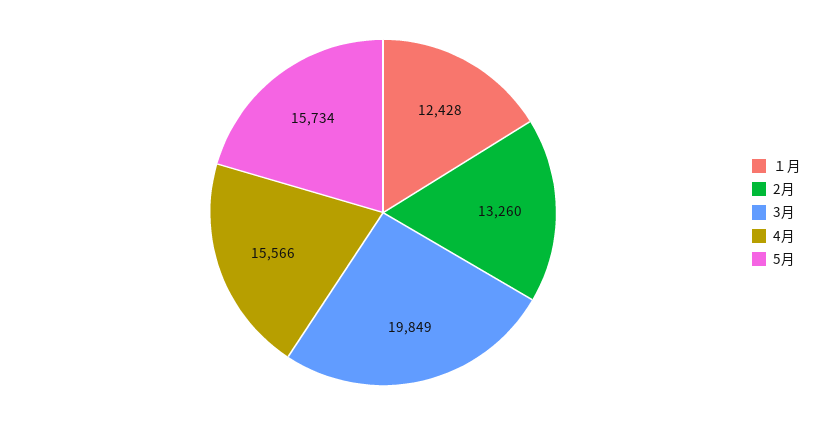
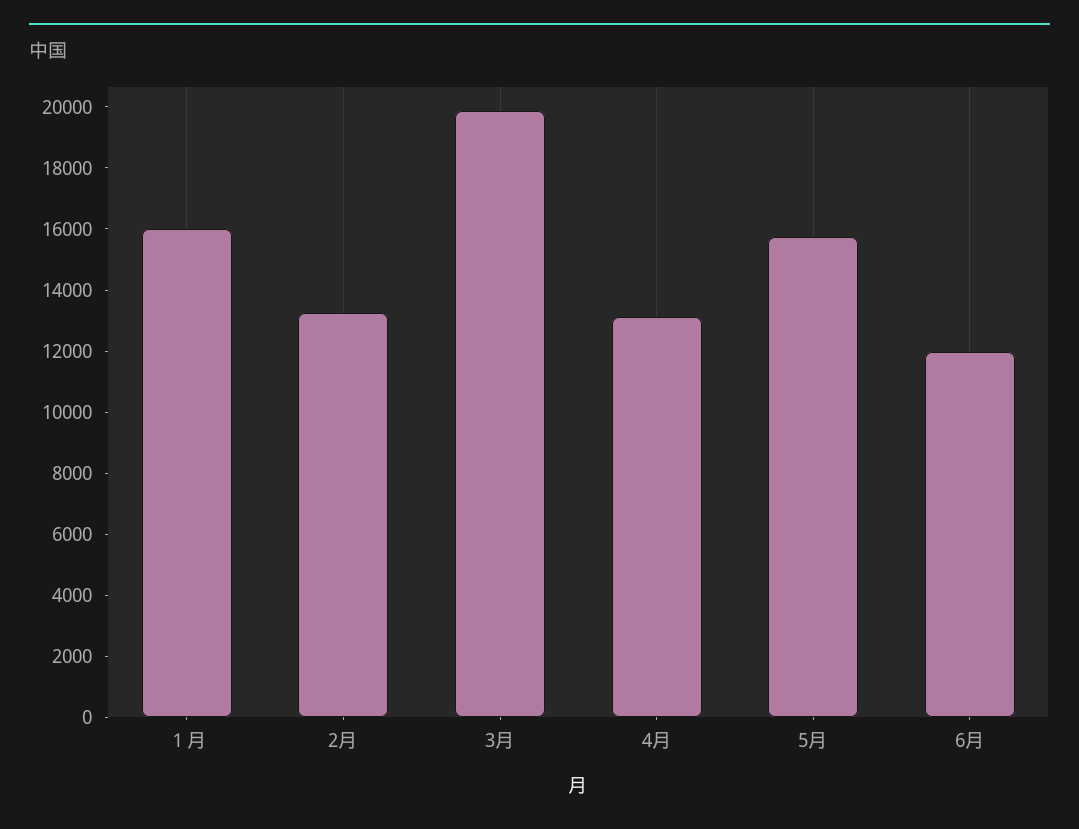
１月: 12428 -> 16000
4月: 15566 -> 13000
6月: none -> 12000

